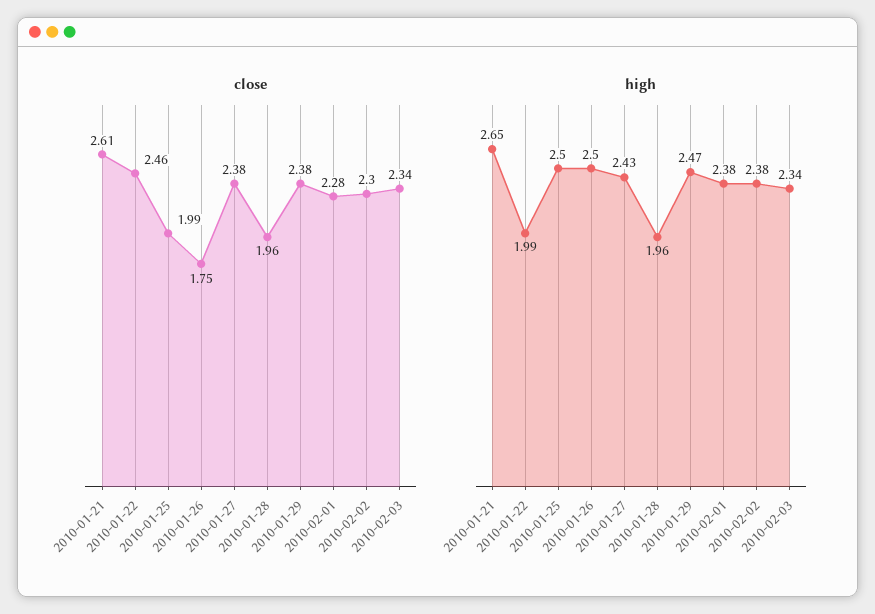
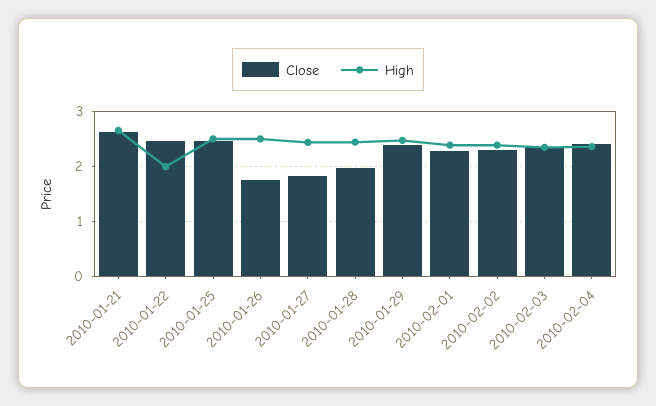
close, 2010-01-25: 1.99 -> 2.4
close, 2010-01-27: 2.38 -> 1.8
high, 2010-01-28: 1.96 -> 2.4
close, 2010-02-04: none -> 2.4
high, 2010-02-04: none -> 2.4

